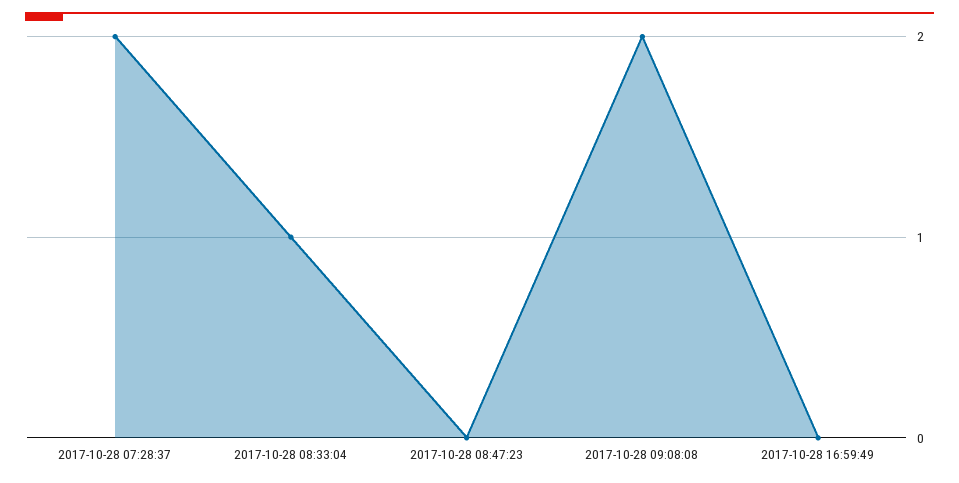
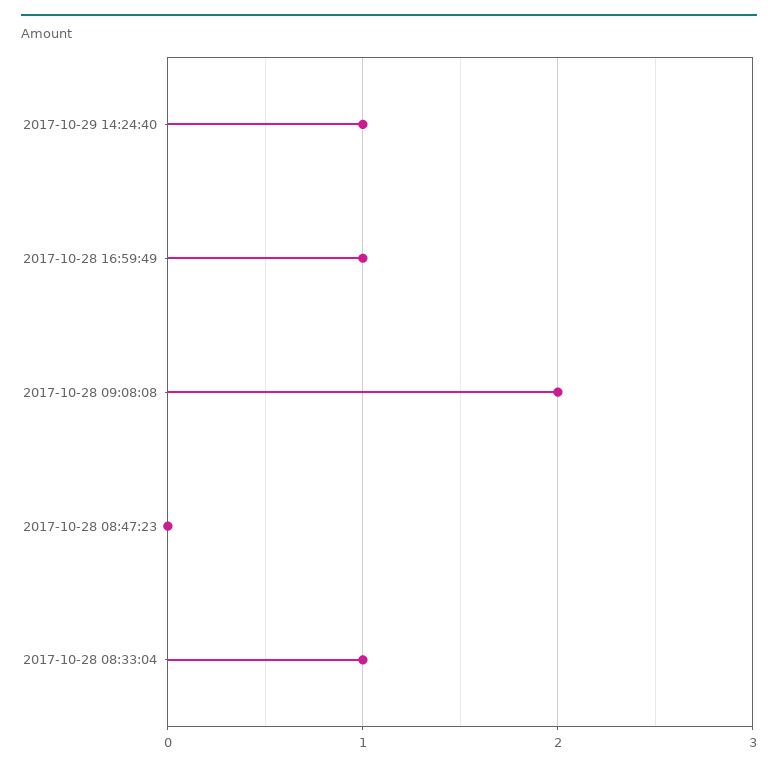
2017-10-28 07:28:37: 2 -> none
2017-10-28 16:59:49: 0 -> 1
2017-10-29 14:24:40: none -> 1

